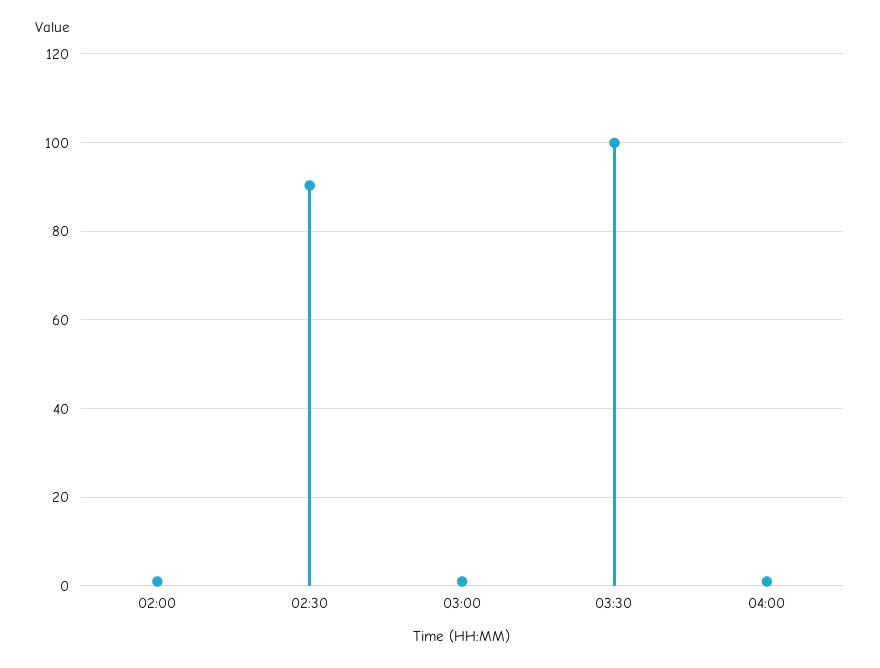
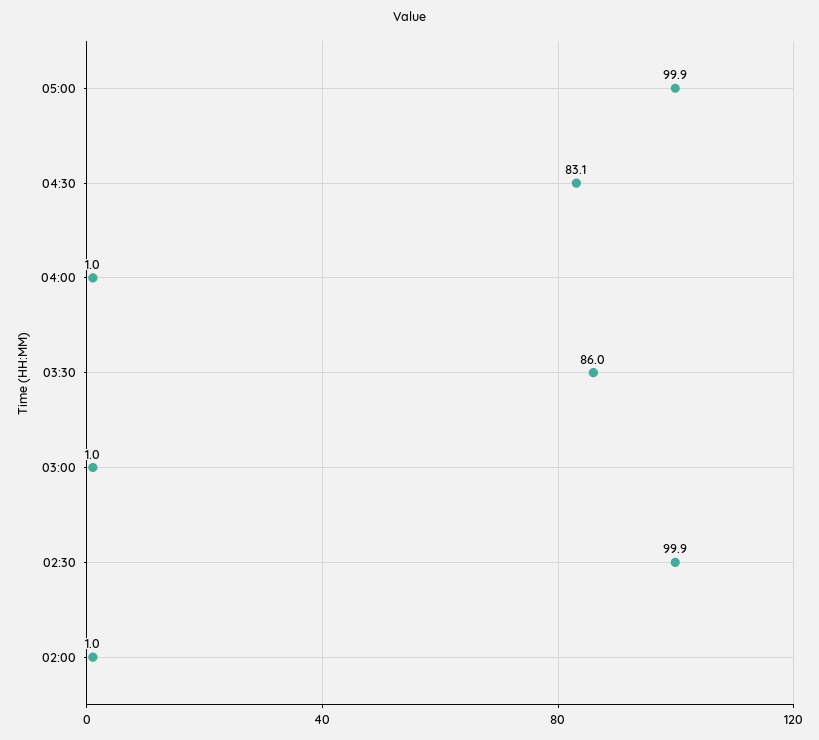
02:30: 90 -> 99.9
03:30: 100 -> 86
05:00: none -> 99.9
04:30: none -> 83.1

